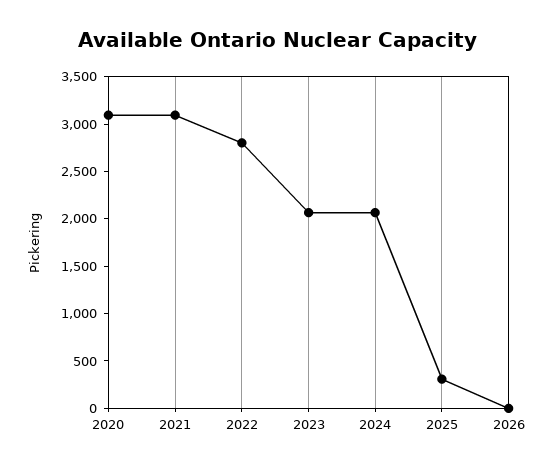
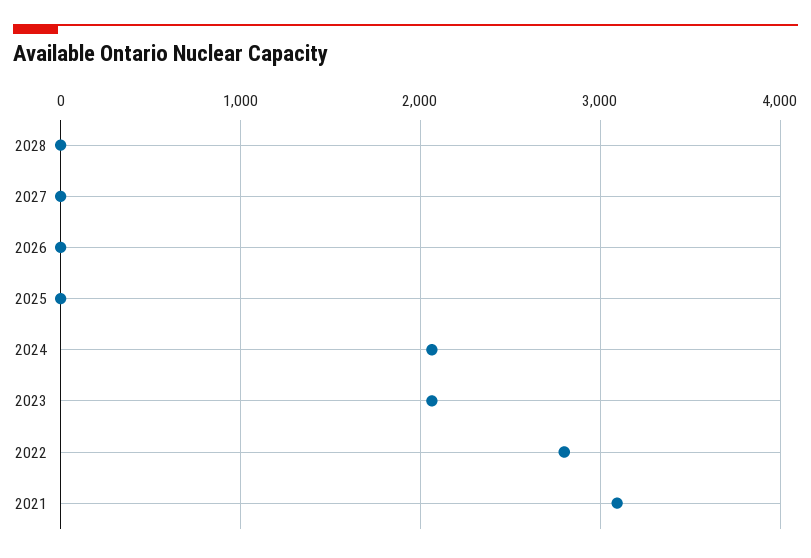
2020: 3100 -> none
2025: 300 -> 0
2028: none -> 0
2027: none -> 0

